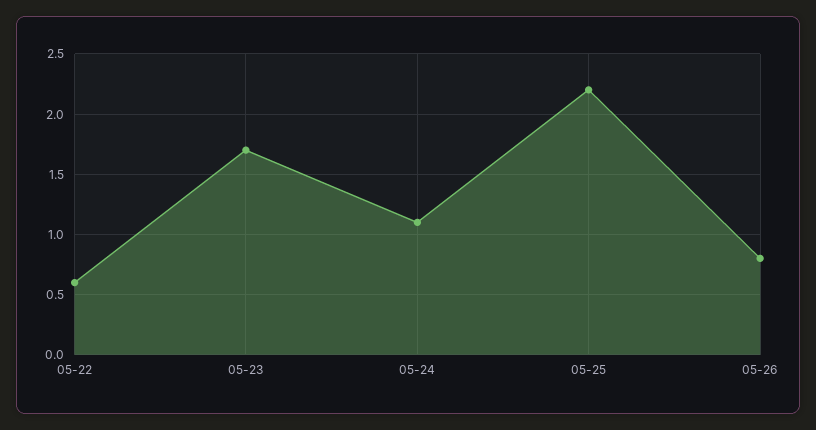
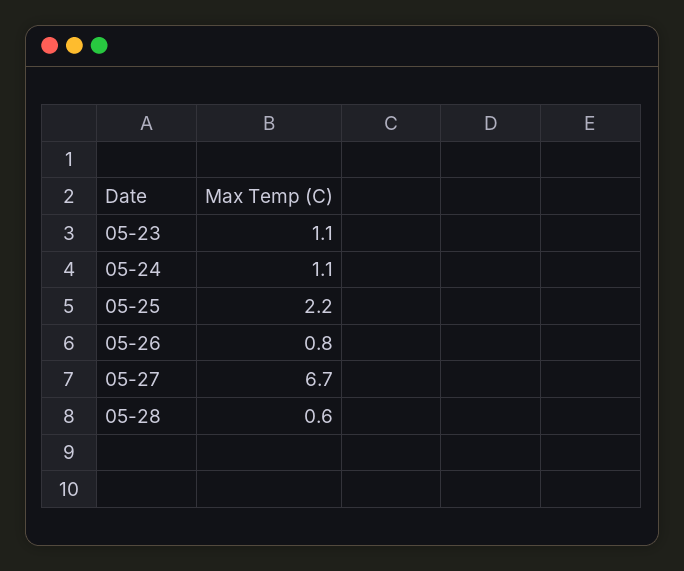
05-22: 0.6 -> none
05-23: 1.7 -> 1.1
05-27: none -> 6.7
05-28: none -> 0.6

